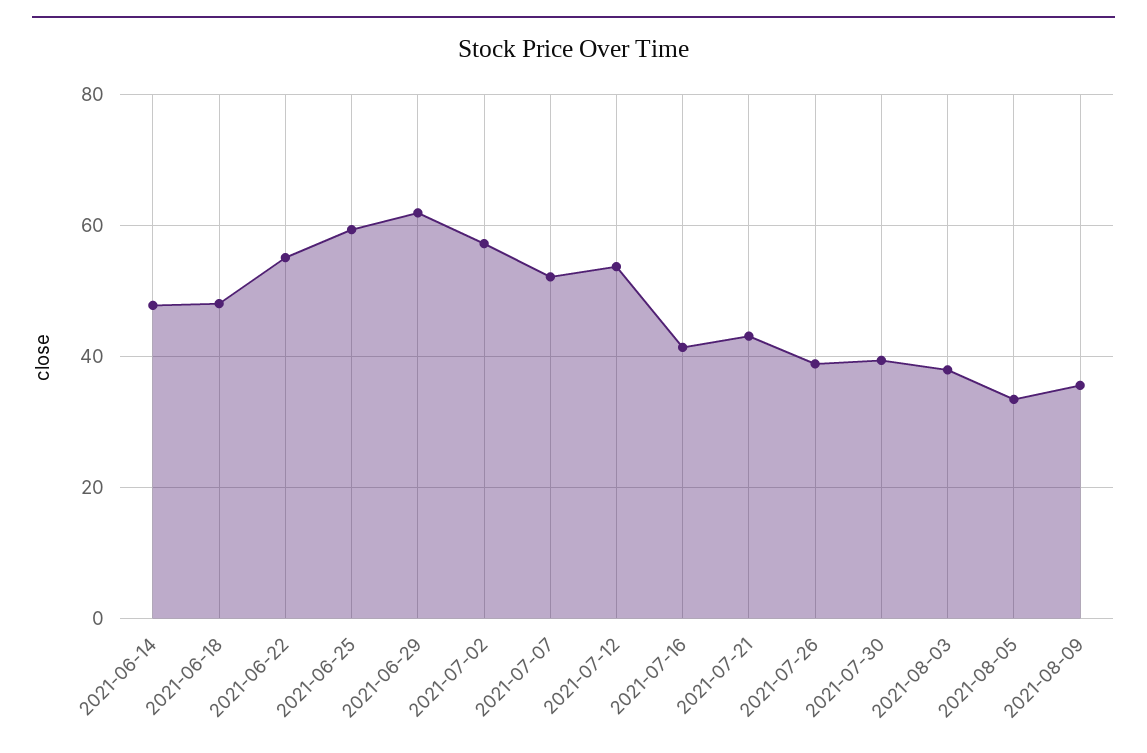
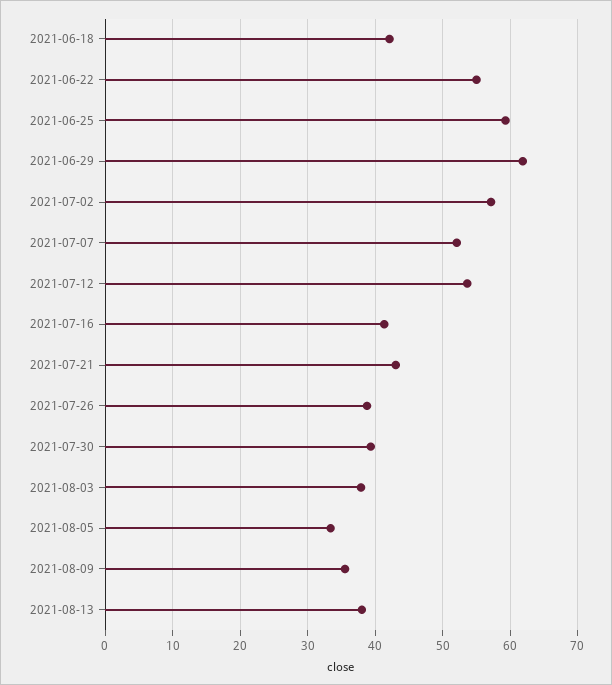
2021-06-14: 48 -> none
2021-06-18: 48 -> 42
2021-08-13: none -> 38

